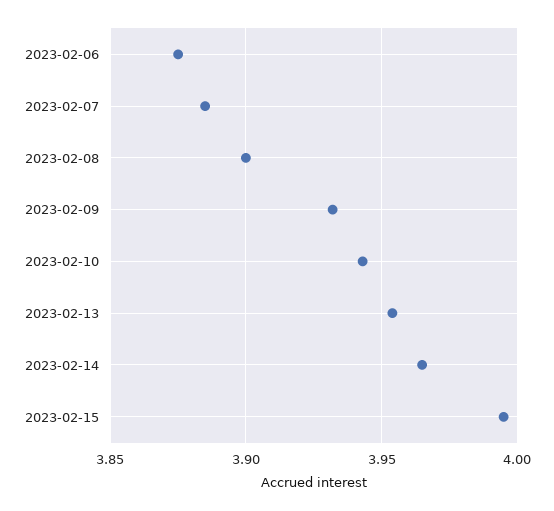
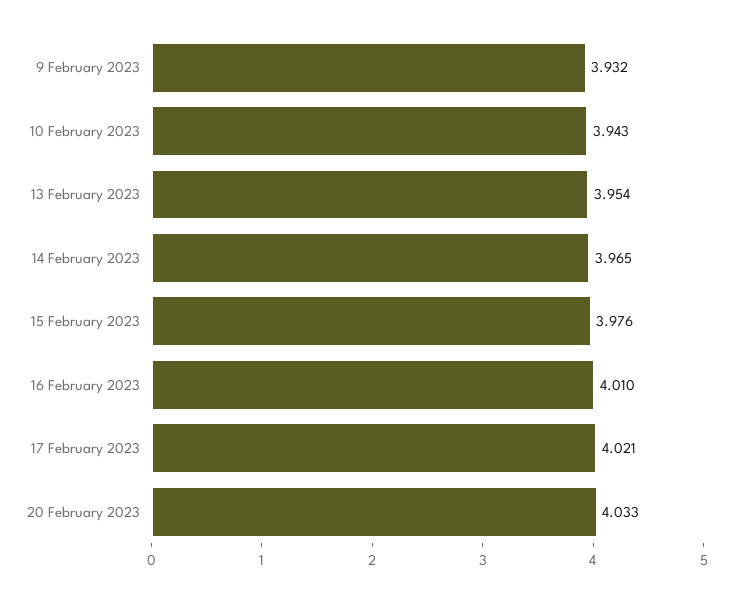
2023-02-06: 3.875 -> none
2023-02-07: 3.885 -> none
2023-02-08: 3.9 -> none
2023-02-15: 3.995 -> 3.976
16 February 2023: none -> 4.01
17 February 2023: none -> 4.021
20 February 2023: none -> 4.033

